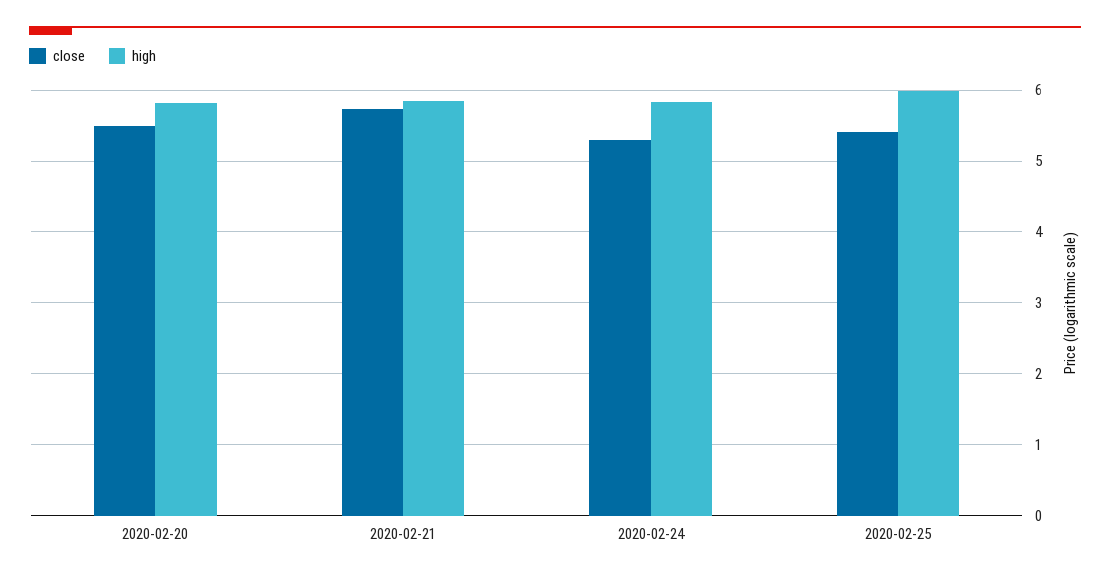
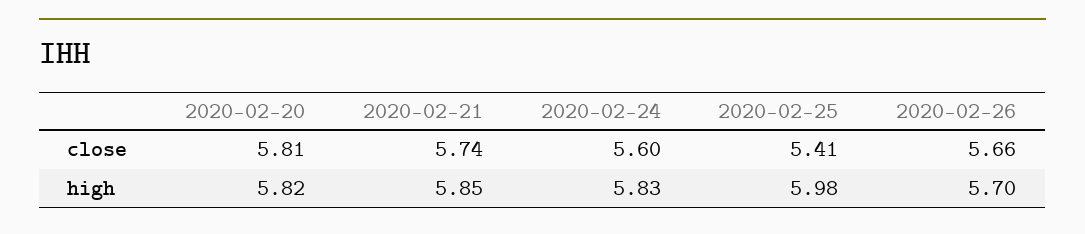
close, 2020-02-20: 5.5 -> 5.81
close, 2020-02-24: 5.3 -> 5.6
close, 2020-02-26: none -> 5.66
high, 2020-02-26: none -> 5.7

